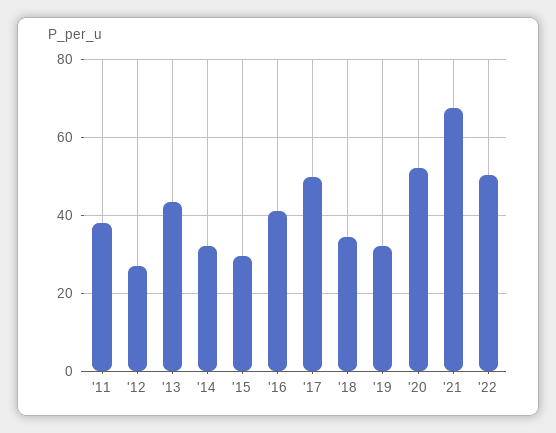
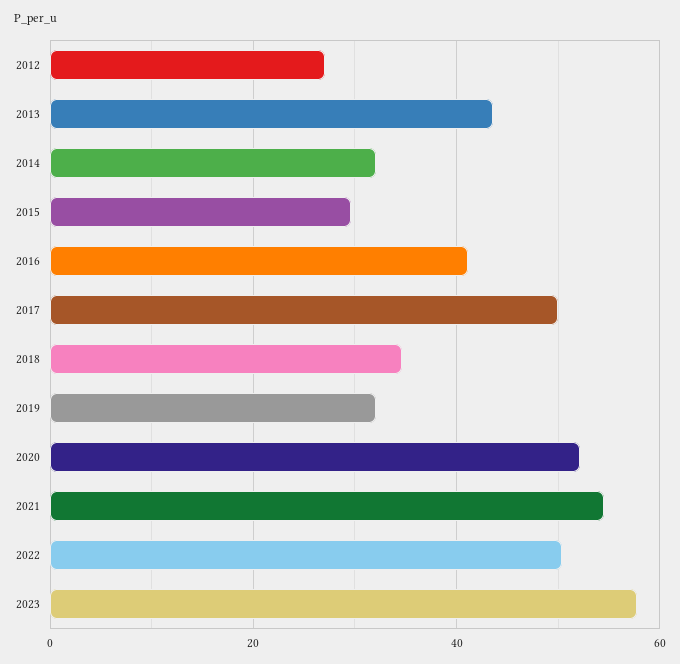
'11: 38 -> none
'21: 68 -> 54
2023: none -> 58

